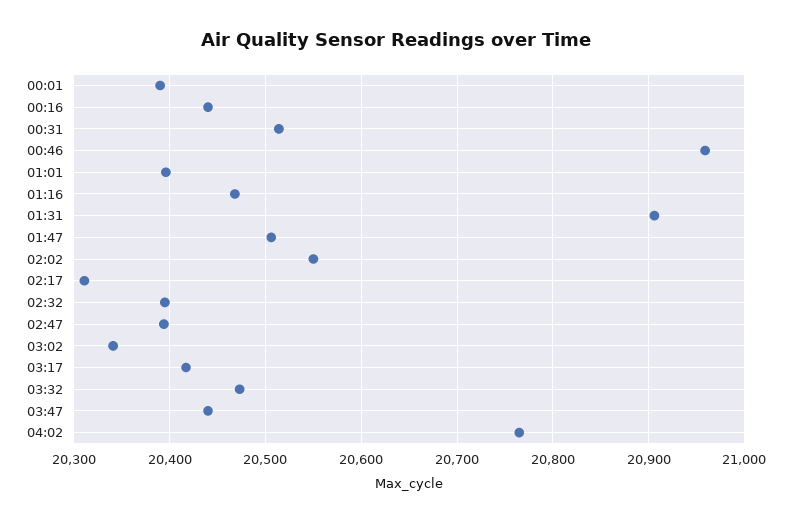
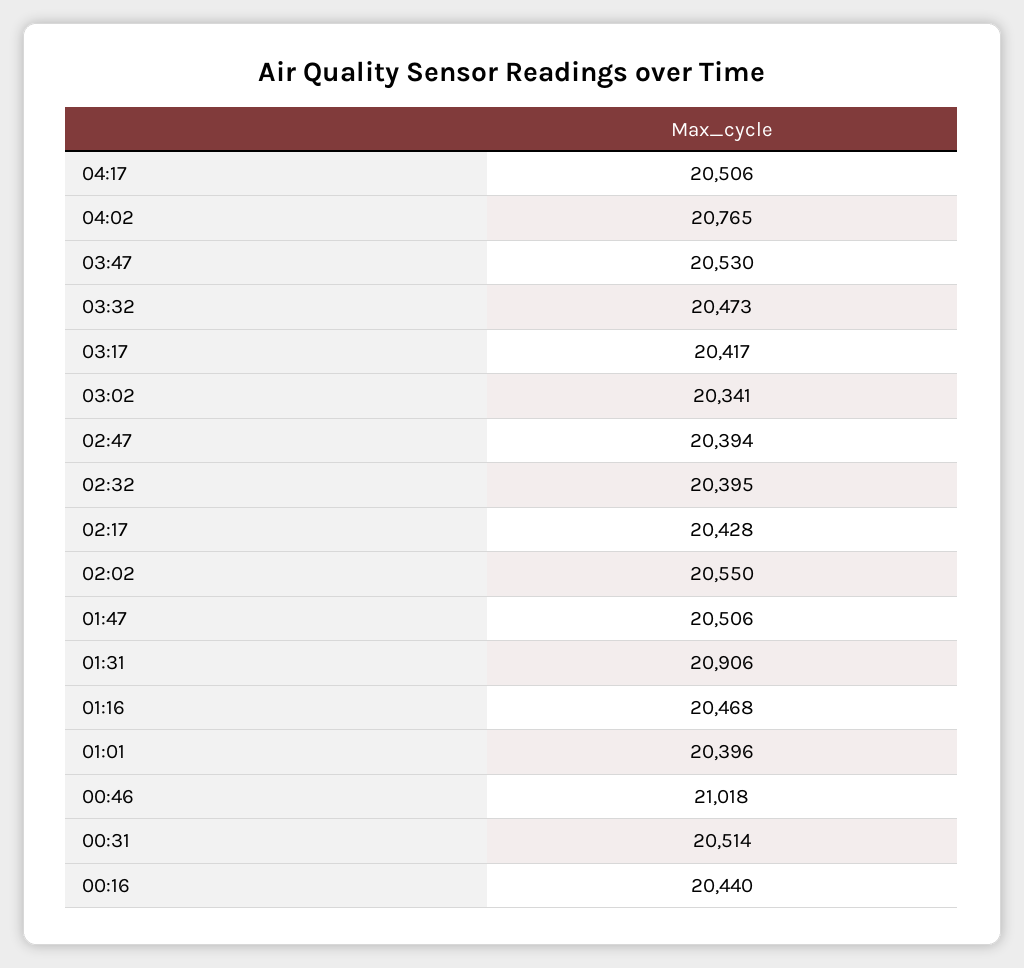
00:01: 20390 -> none
00:46: 20960 -> 21018
02:17: 20310 -> 20428
03:47: 20440 -> 20530
04:17: none -> 20506

